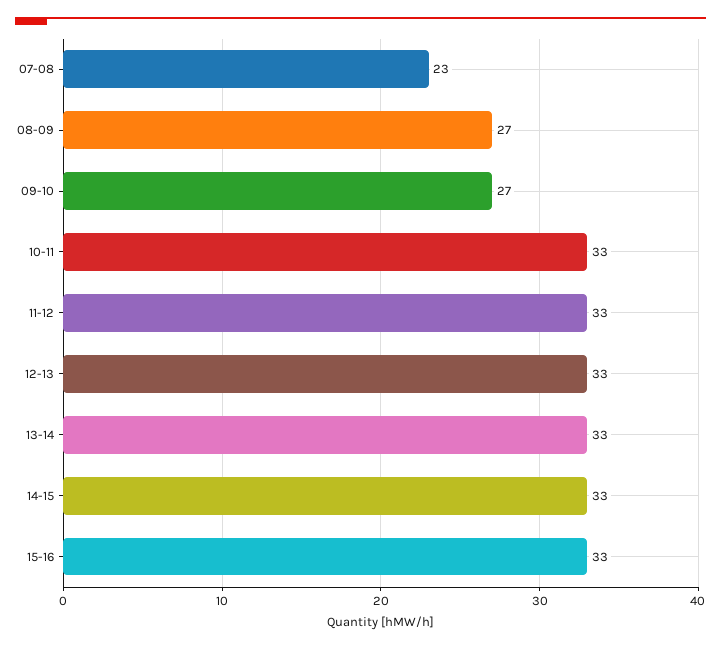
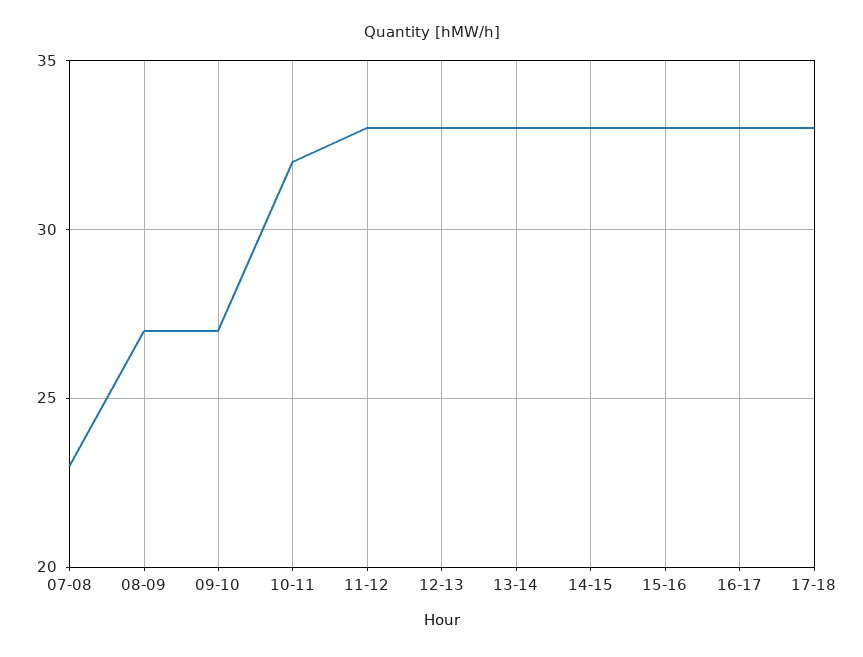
10-11: 33 -> 32
16-17: none -> 33
17-18: none -> 33

